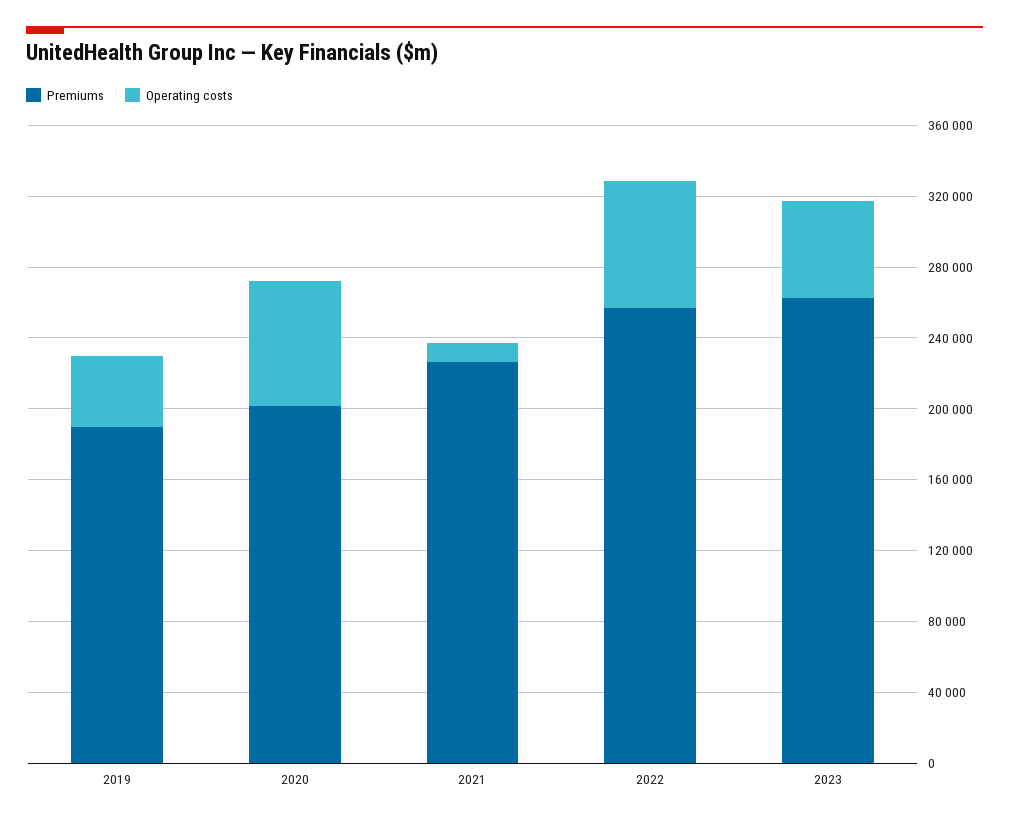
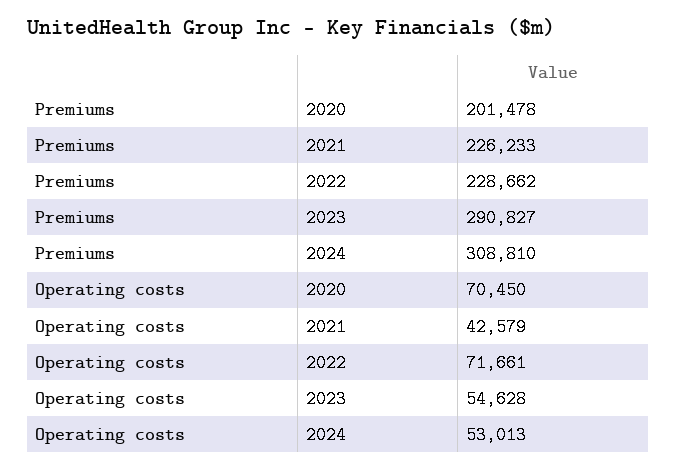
Premiums, 2019: 190000 -> none
Operating costs, 2019: 40000 -> none
Operating costs, 2021: 10000 -> 42579
Premiums, 2022: 260000 -> 228662
Premiums, 2023: 260000 -> 290827
Premiums, 2024: none -> 308810
Operating costs, 2024: none -> 53013

